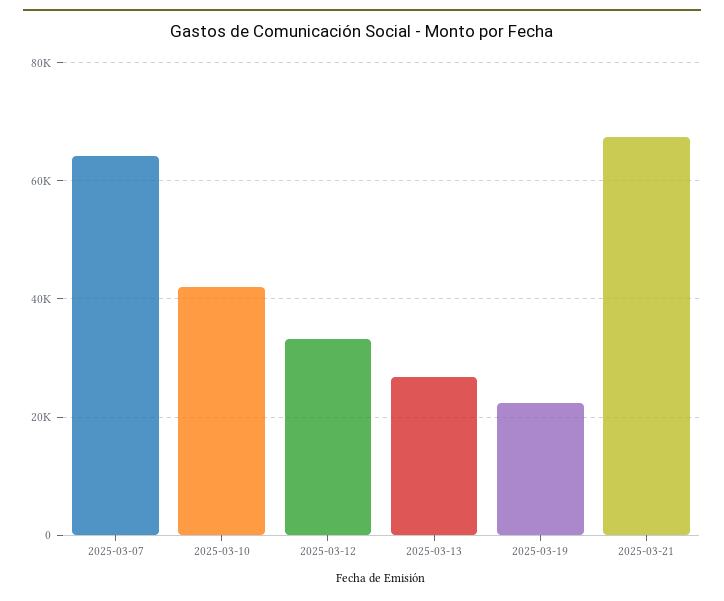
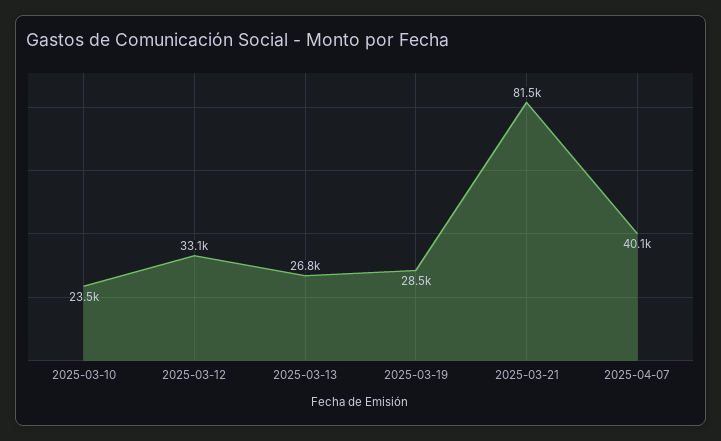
2025-03-07: 64000 -> none
2025-03-10: 42000 -> 23500
2025-03-19: 22000 -> 28500
2025-03-21: 68000 -> 81500
2025-04-07: none -> 40100

